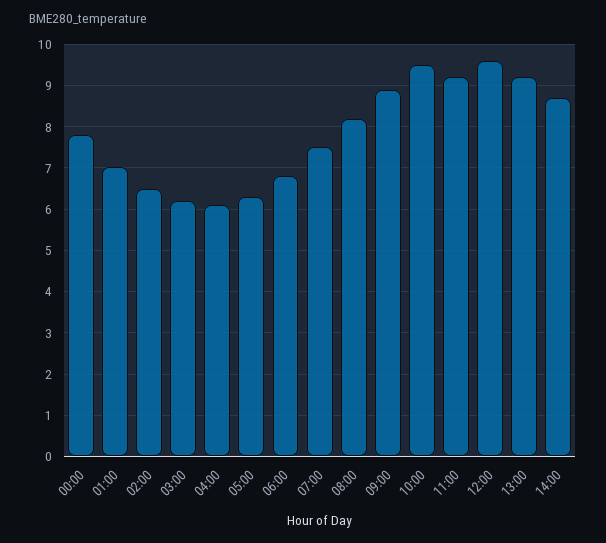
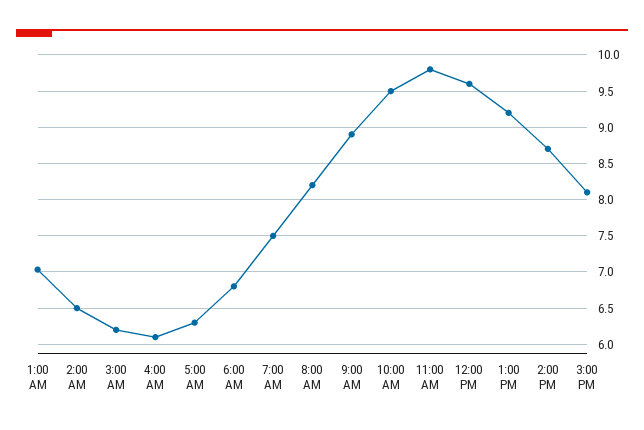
00:00: 7.8 -> none
11:00: 9.2 -> 9.8
3:00 PM: none -> 8.1

